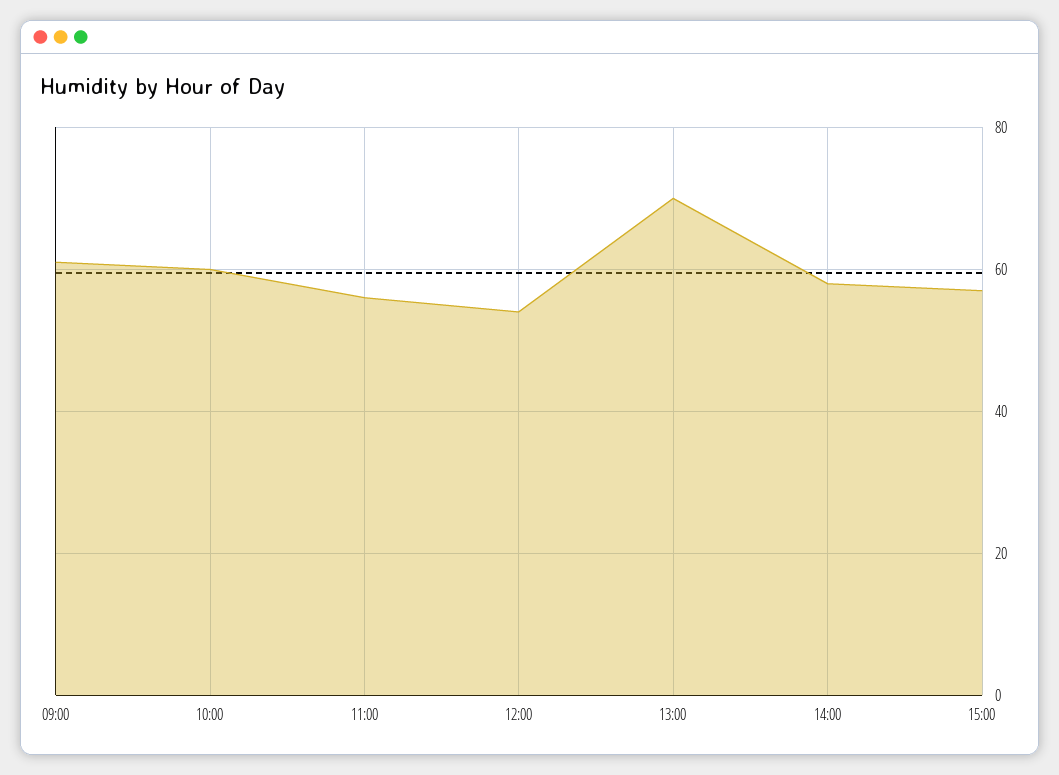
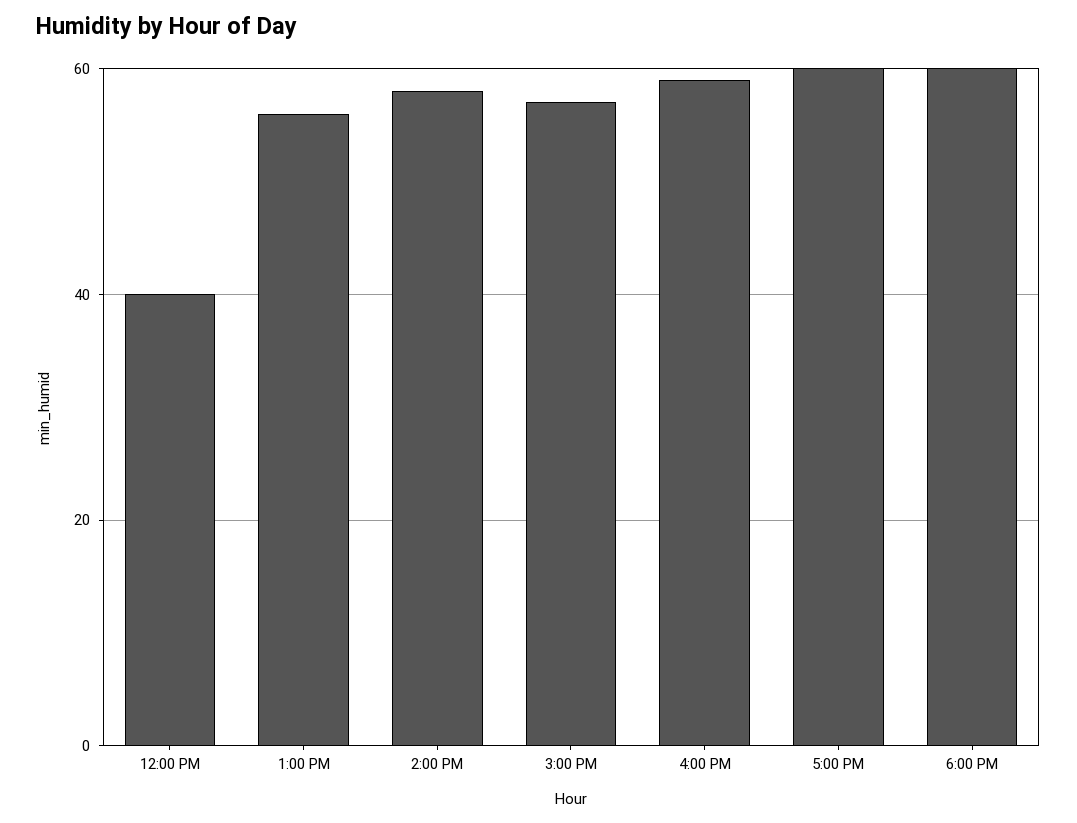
09:00: 60 -> none
10:00: 60 -> none
11:00: 55 -> none
12:00: 55 -> 40
13:00: 70 -> 55
4:00 PM: none -> 60
5:00 PM: none -> 60
6:00 PM: none -> 60

